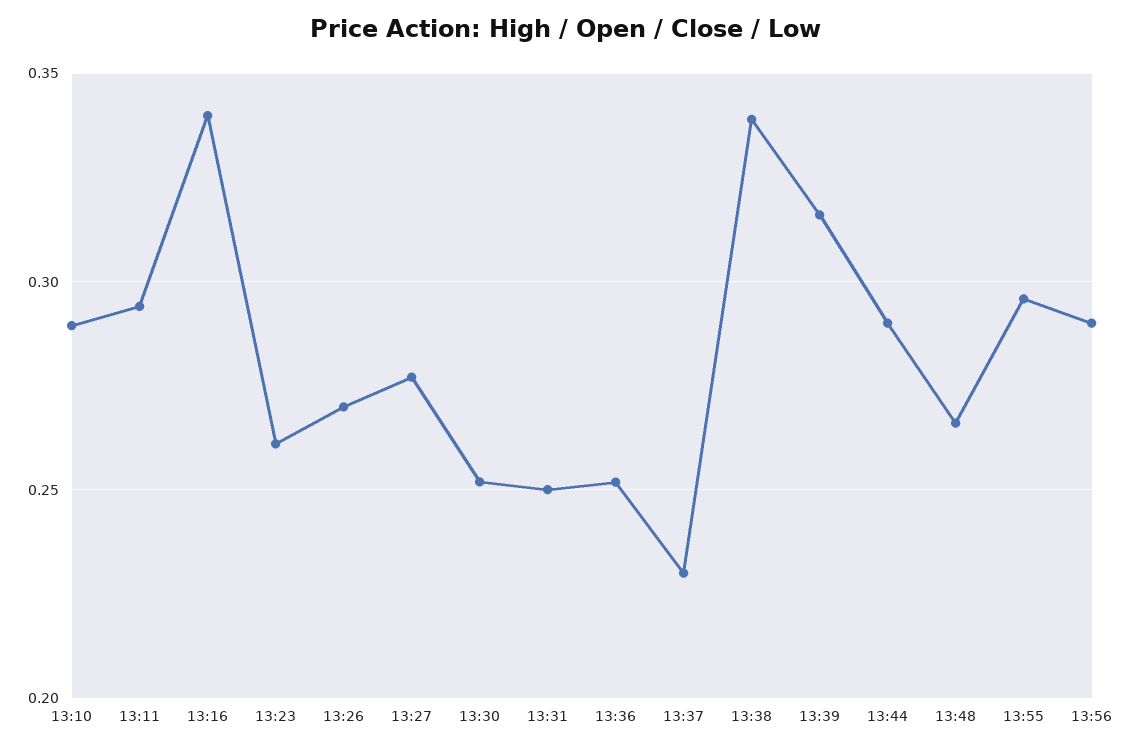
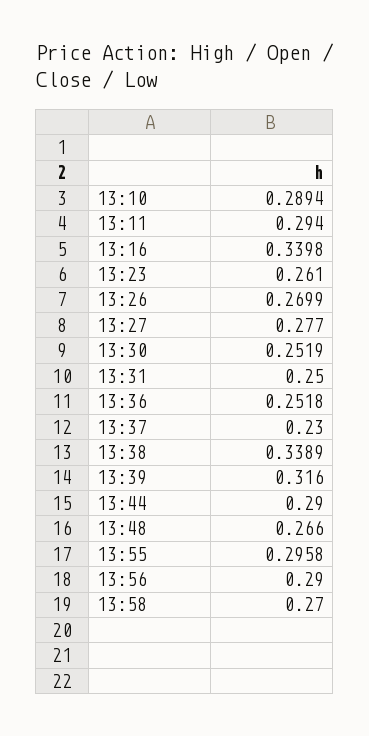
13:58: none -> 0.27

